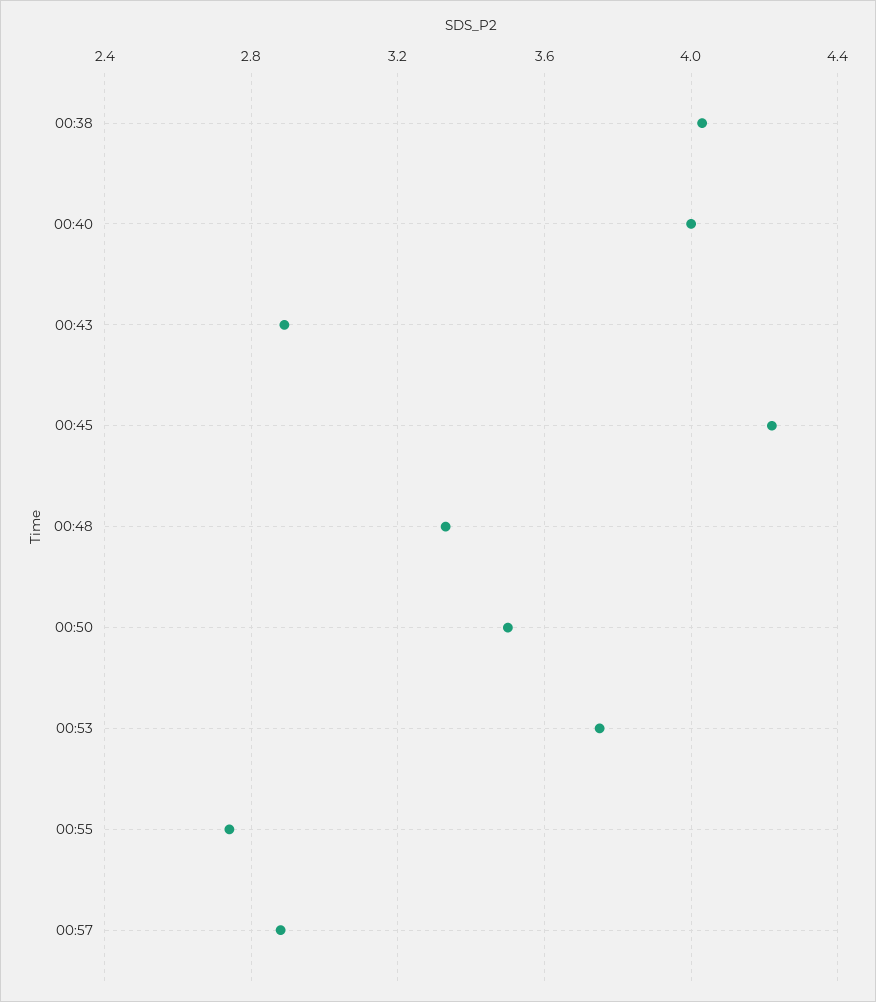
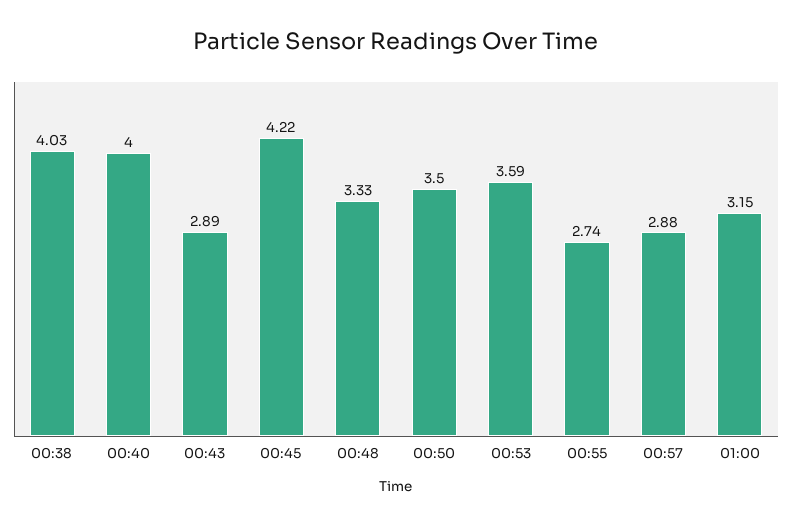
00:53: 3.75 -> 3.59
01:00: none -> 3.15

